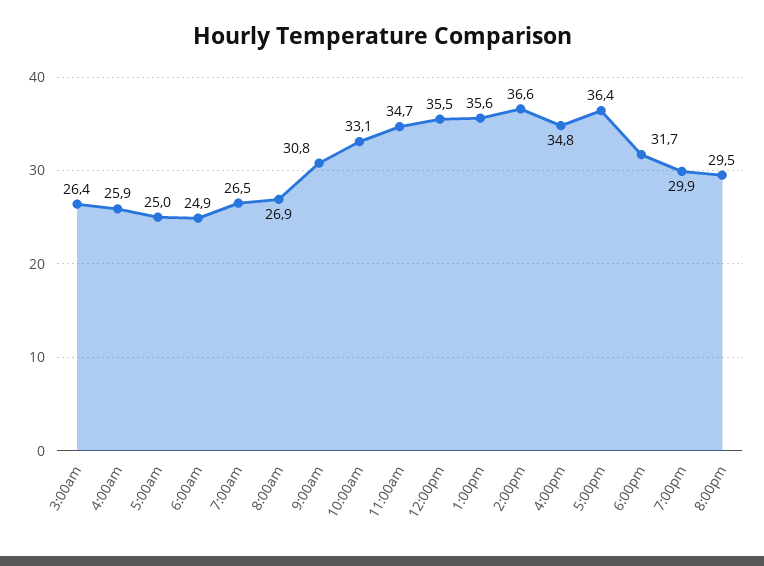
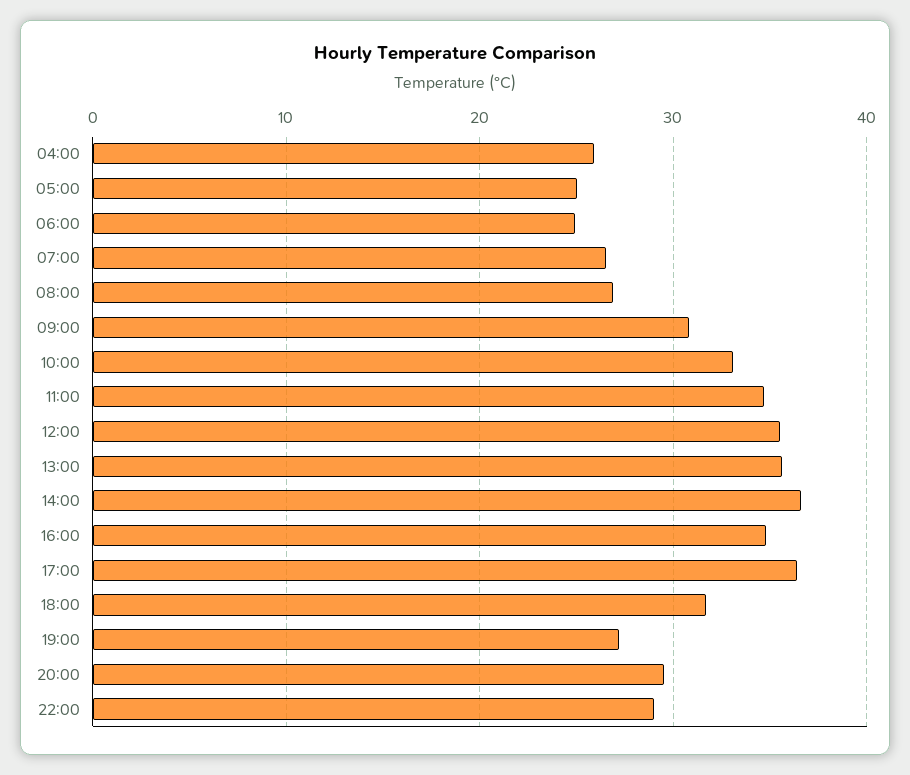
3:00am: 26.4 -> none
7:00pm: 29.9 -> 27
22:00: none -> 29

